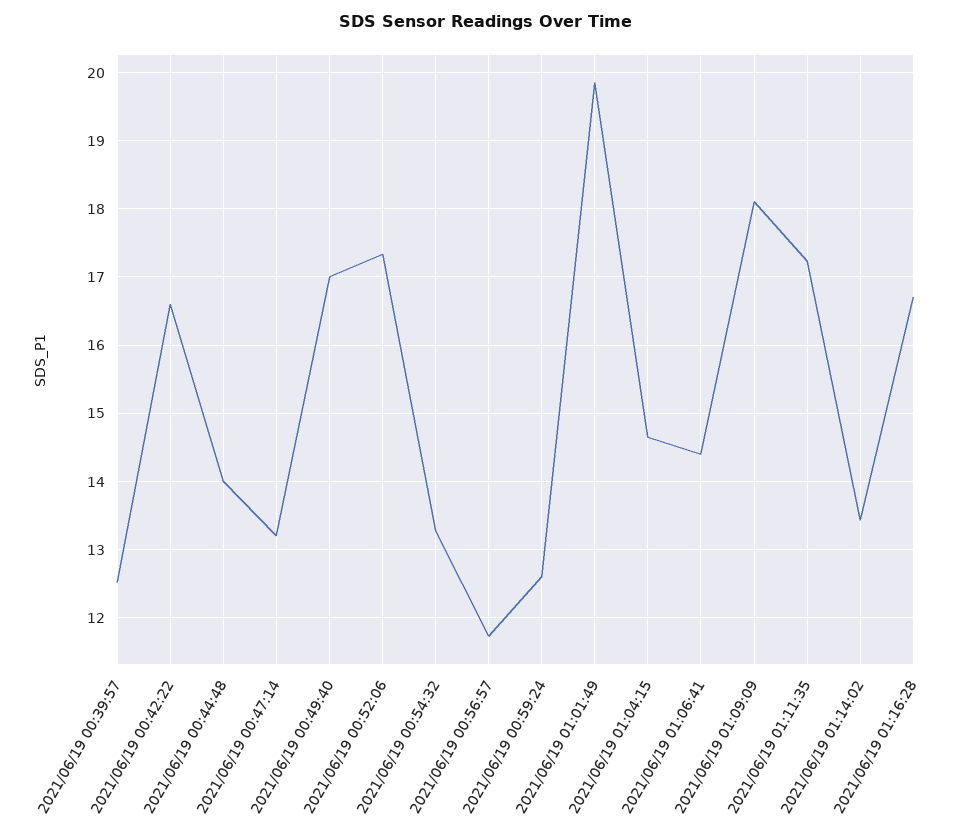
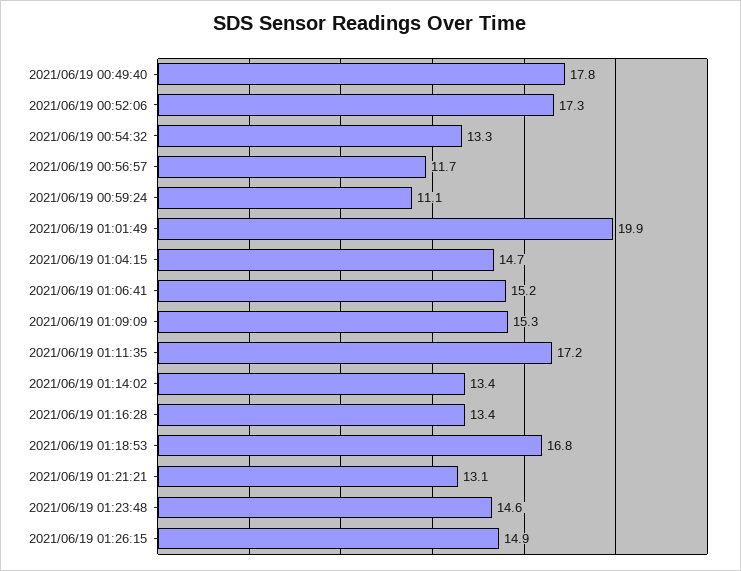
2021/06/19 00:39:57: 12.5 -> none
2021/06/19 00:42:22: 16.6 -> none
2021/06/19 00:44:48: 14 -> none
2021/06/19 00:47:14: 13.2 -> none
2021/06/19 00:49:40: 17 -> 17.8
2021/06/19 00:59:24: 12.6 -> 11.1
2021/06/19 01:06:41: 14.4 -> 15.2
2021/06/19 01:09:09: 18.1 -> 15.3
2021/06/19 01:16:28: 16.7 -> 13.4
2021/06/19 01:18:53: none -> 16.8
2021/06/19 01:21:21: none -> 13.1
2021/06/19 01:23:48: none -> 14.6
2021/06/19 01:26:15: none -> 14.9

